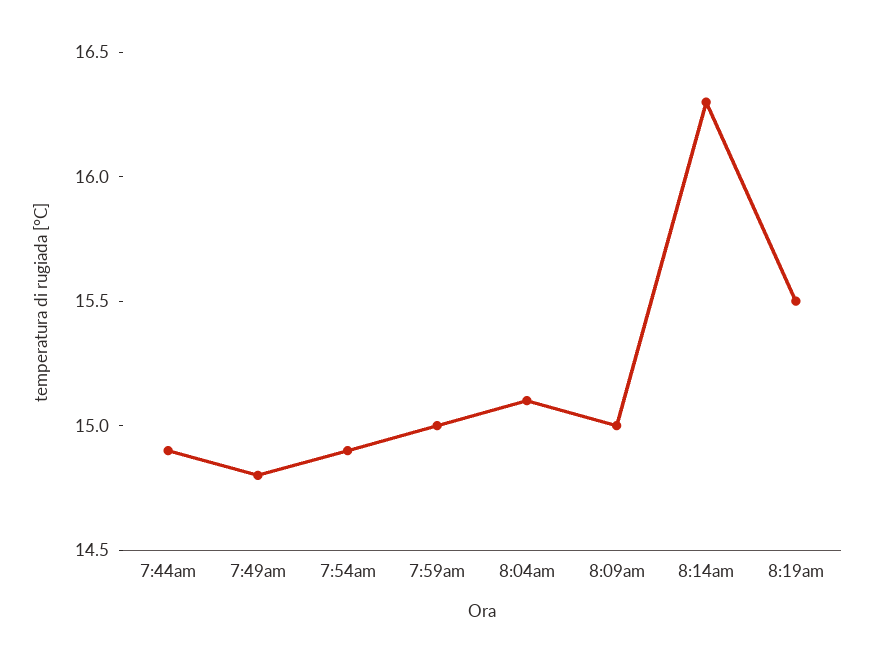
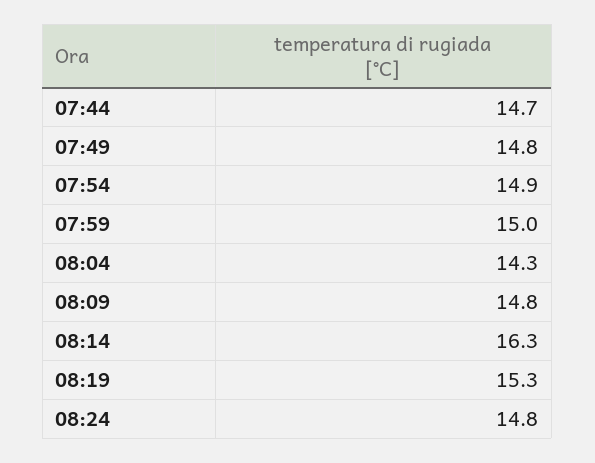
7:44am: 14.9 -> 14.7
8:04am: 15.1 -> 14.3
8:09am: 15 -> 14.8
8:19am: 15.5 -> 15.3
08:24: none -> 14.8

